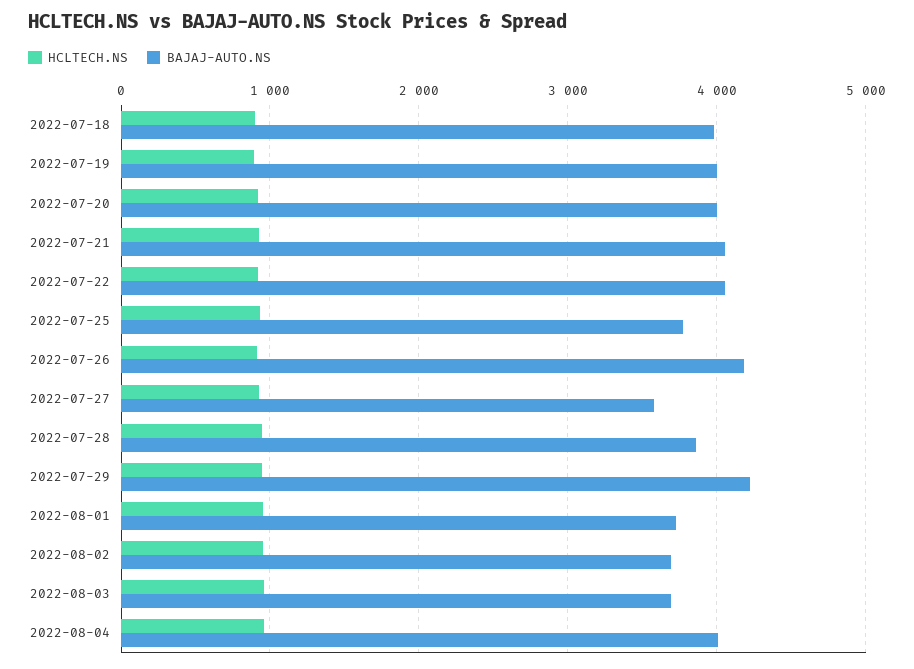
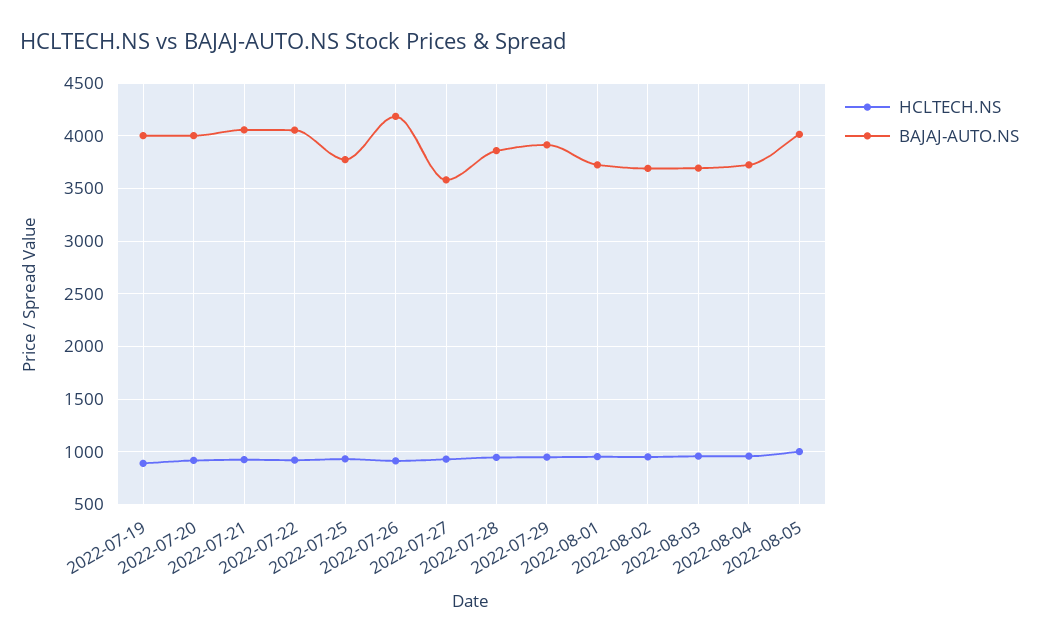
HCLTECH.NS, 2022-07-18: 900 -> none
BAJAJ-AUTO.NS, 2022-07-18: 4000 -> none
BAJAJ-AUTO.NS, 2022-07-29: 4200 -> 3900
BAJAJ-AUTO.NS, 2022-08-04: 4000 -> 3700
HCLTECH.NS, 2022-08-05: none -> 1000
BAJAJ-AUTO.NS, 2022-08-05: none -> 4000

